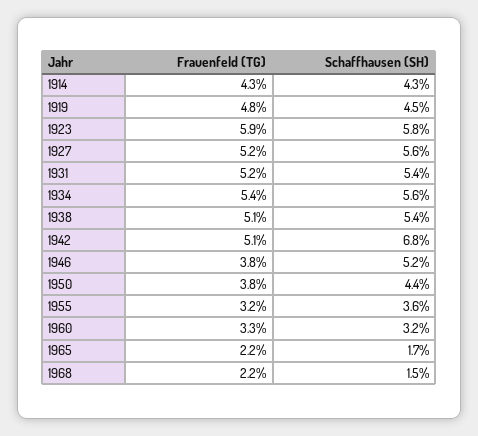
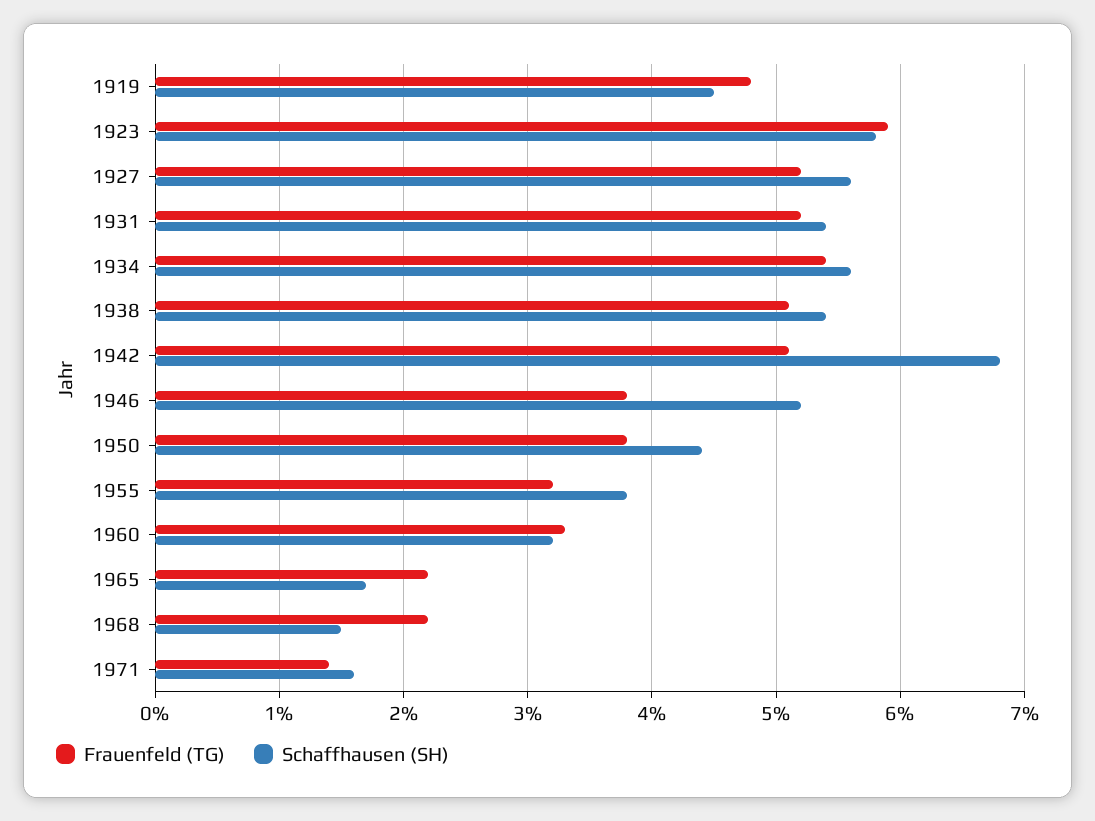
Frauenfeld (TG), 1914: 4.3 -> none
Schaffhausen (SH), 1914: 4.3 -> none
Schaffhausen (SH), 1955: 3.6 -> 3.8
Frauenfeld (TG), 1971: none -> 1.4
Schaffhausen (SH), 1971: none -> 1.6

